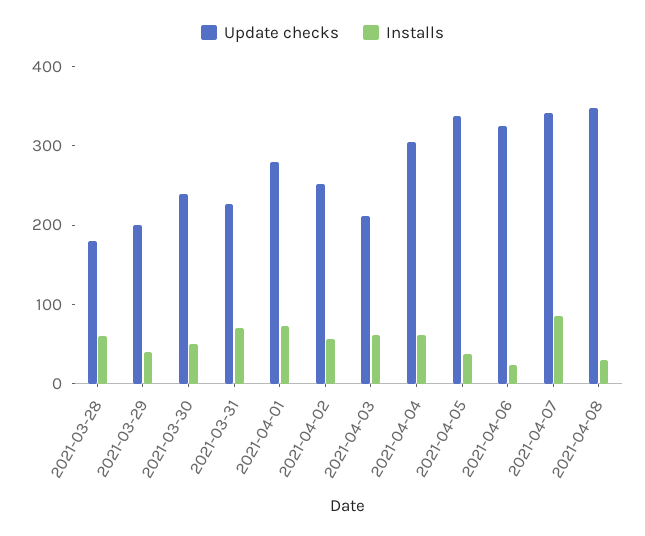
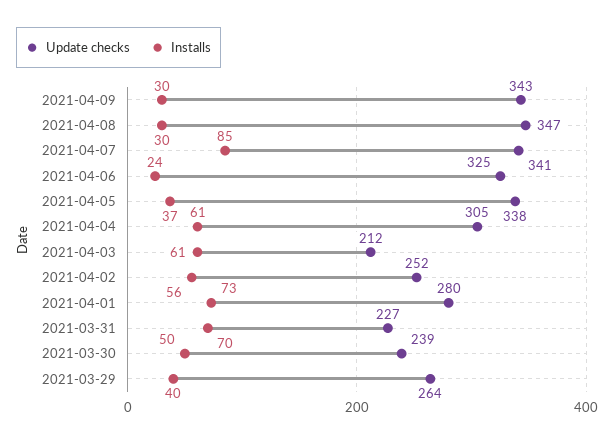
Update checks, 2021-03-28: 180 -> none
Installs, 2021-03-28: 60 -> none
Update checks, 2021-03-29: 200 -> 264
Update checks, 2021-04-09: none -> 343
Installs, 2021-04-09: none -> 30

